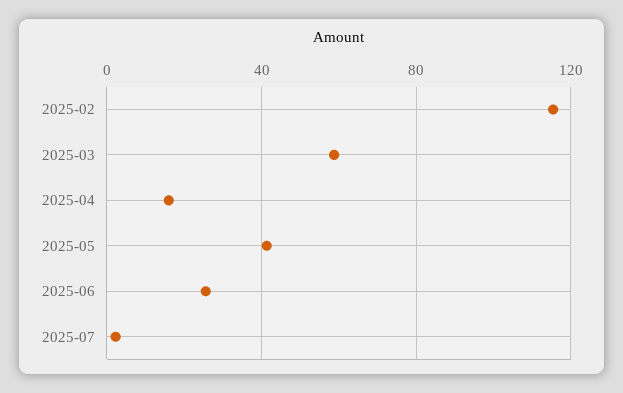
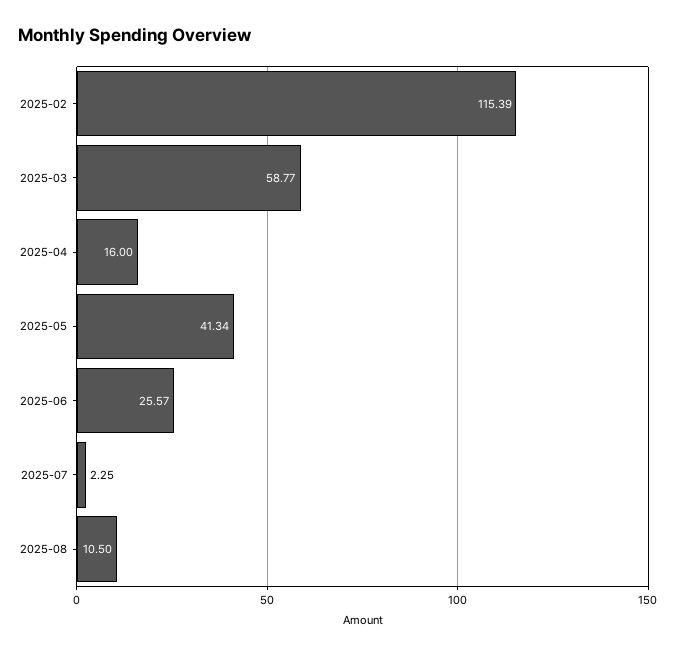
2025-08: none -> 10.5

